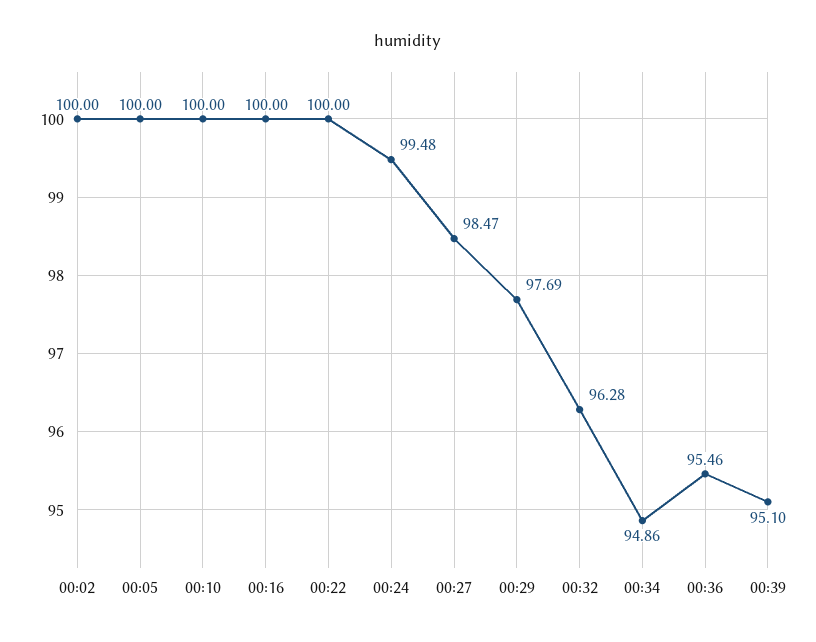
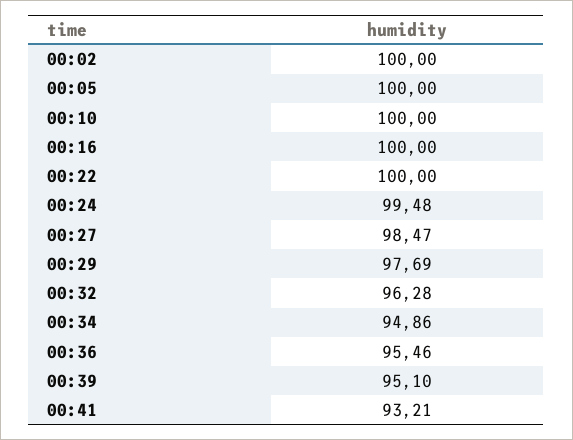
00:41: none -> 93.21

